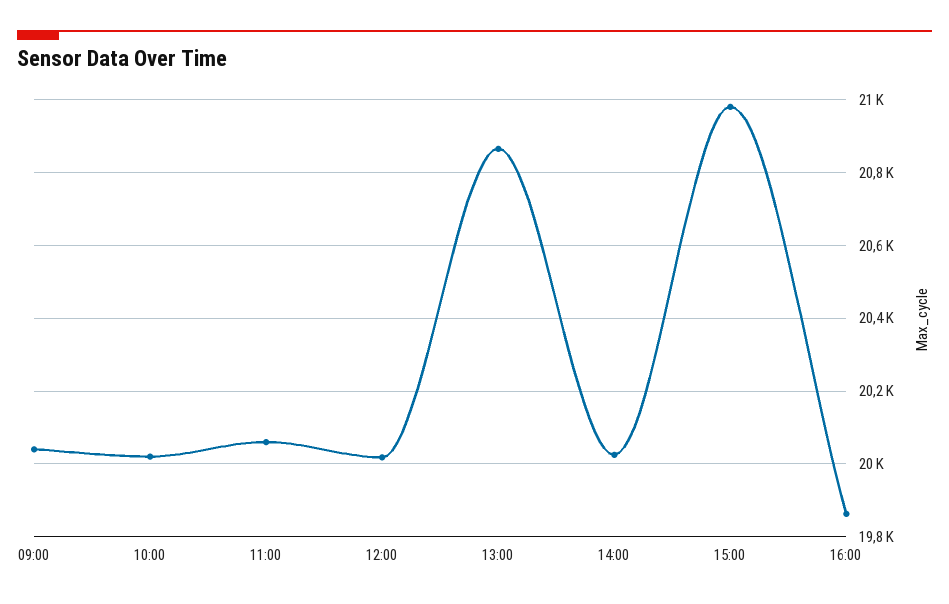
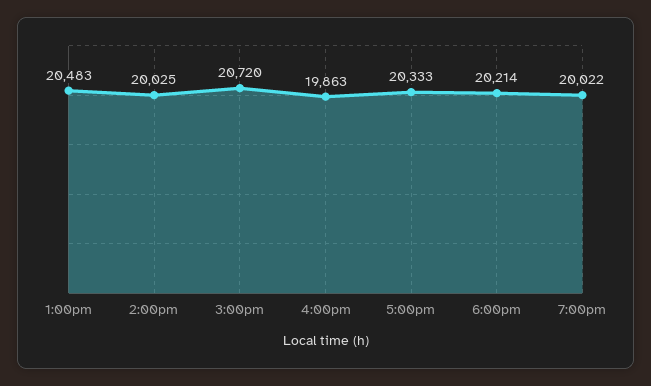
09:00: 20040 -> none
10:00: 20020 -> none
11:00: 20060 -> none
12:00: 20020 -> none
13:00: 20860 -> 20483
15:00: 20980 -> 20720
5:00pm: none -> 20333
6:00pm: none -> 20214
7:00pm: none -> 20022

